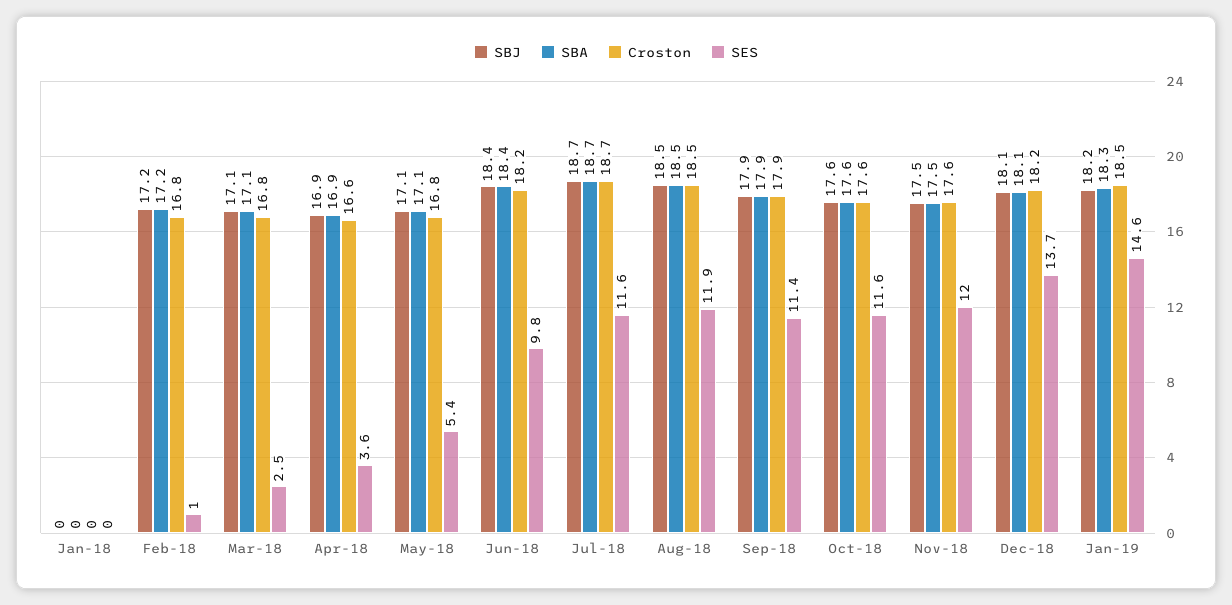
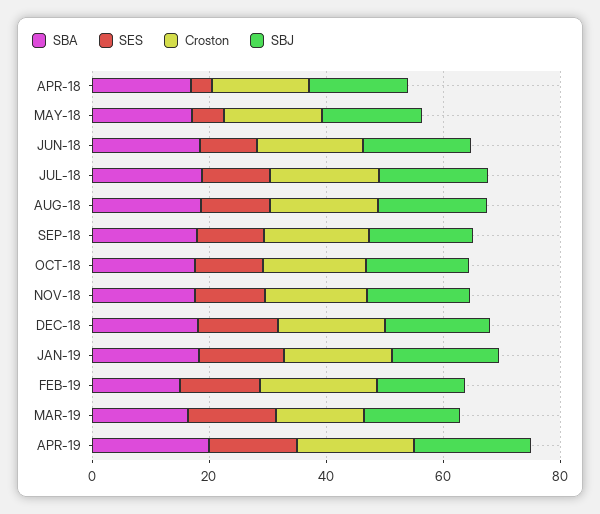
SBJ, Jan-18: 0 -> none
SBA, Jan-18: 0 -> none
Croston, Jan-18: 0 -> none
SES, Jan-18: 0 -> none
SBJ, Feb-18: 17.2 -> none
SBA, Feb-18: 17.2 -> none
Croston, Feb-18: 16.8 -> none
SES, Feb-18: 1 -> none
SBJ, Mar-18: 17.1 -> none
SBA, Mar-18: 17.1 -> none
Croston, Mar-18: 16.8 -> none
SES, Mar-18: 2.5 -> none
SBA, FEB-19: none -> 15
SES, FEB-19: none -> 15
Croston, FEB-19: none -> 20
SBJ, FEB-19: none -> 15
SBA, MAR-19: none -> 15
SES, MAR-19: none -> 15
Croston, MAR-19: none -> 15
SBJ, MAR-19: none -> 15
SBA, APR-19: none -> 20
SES, APR-19: none -> 15
Croston, APR-19: none -> 20
SBJ, APR-19: none -> 20

